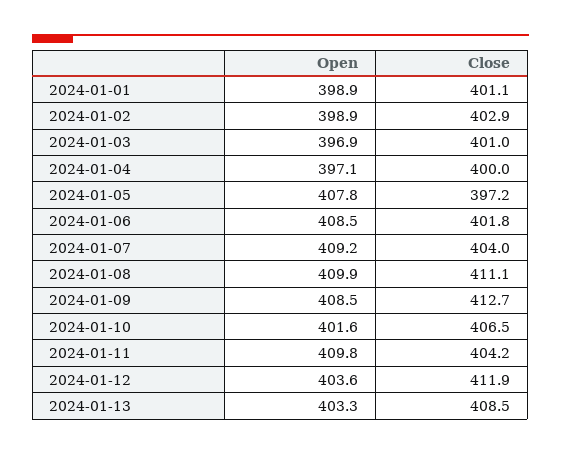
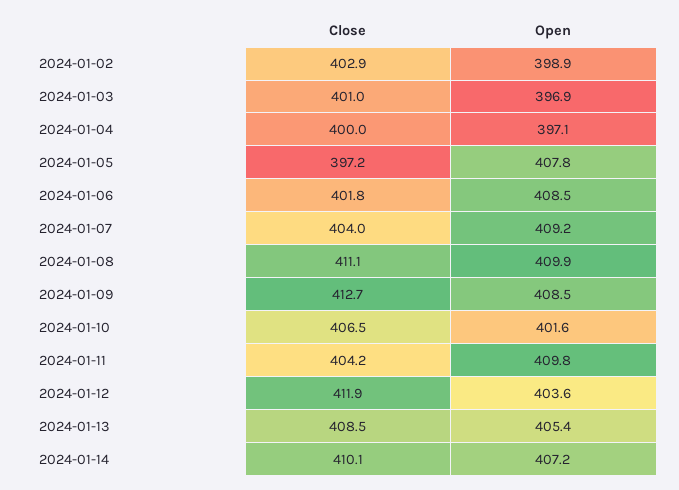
Open, 2024-01-01: 398.9 -> none
Close, 2024-01-01: 401.1 -> none
Open, 2024-01-13: 403.3 -> 405.4
Close, 2024-01-14: none -> 410.1
Open, 2024-01-14: none -> 407.2

